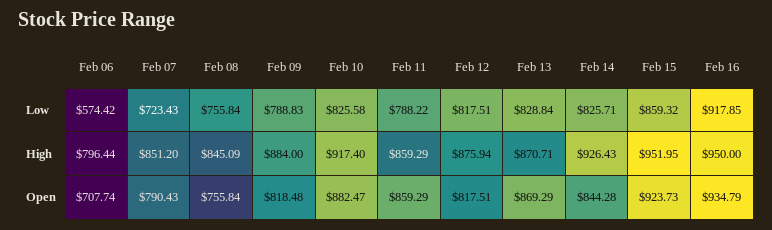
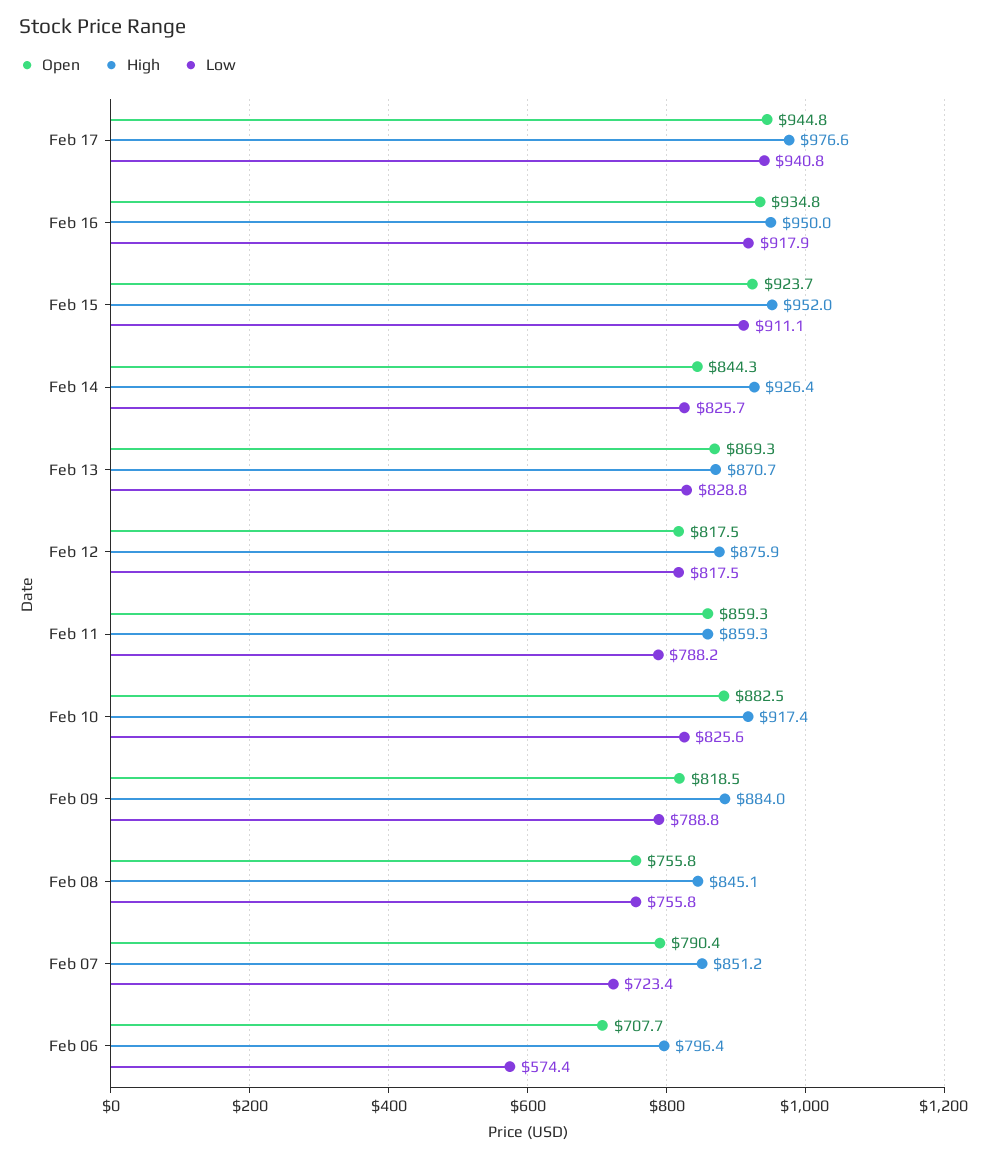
Low, Feb 15: 859.32 -> 911.1
Open, Feb 17: none -> 944.8
High, Feb 17: none -> 976.6
Low, Feb 17: none -> 940.8

